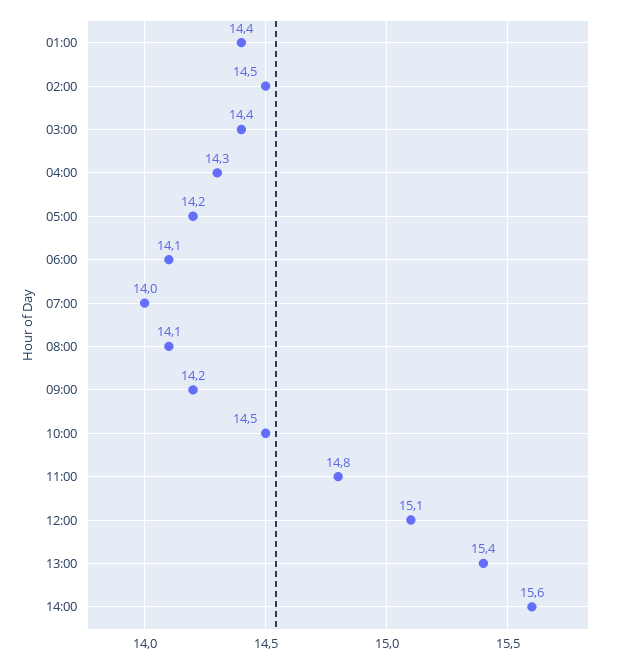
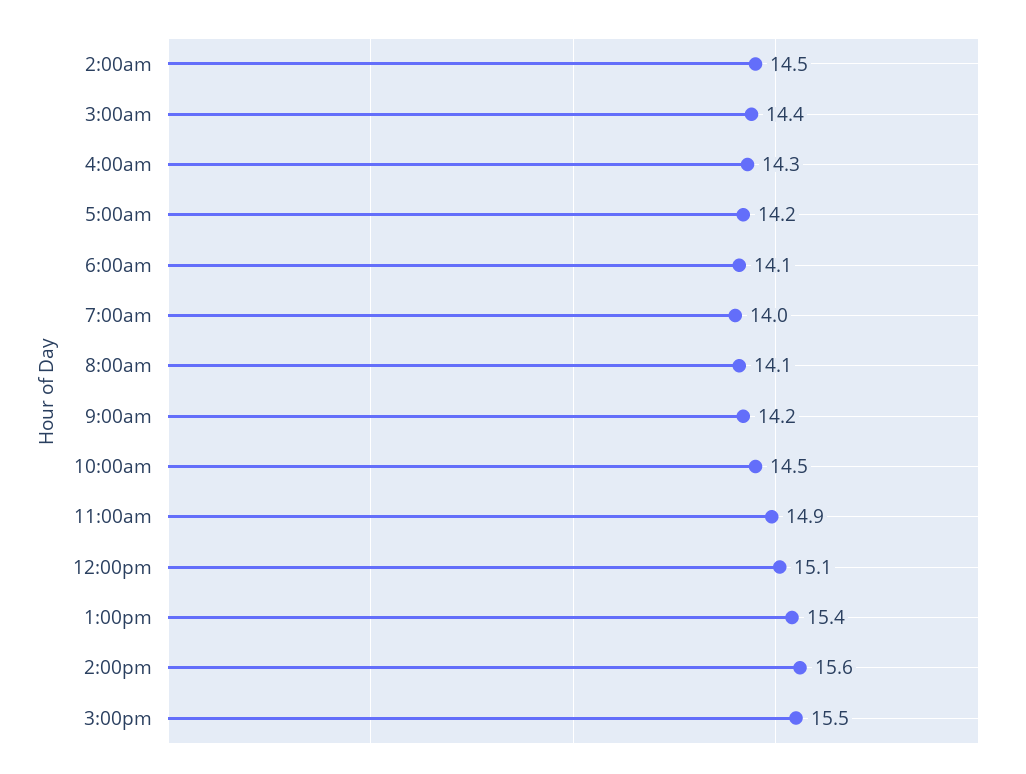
01:00: 14.4 -> none
11:00: 14.8 -> 14.9
3:00pm: none -> 15.5

